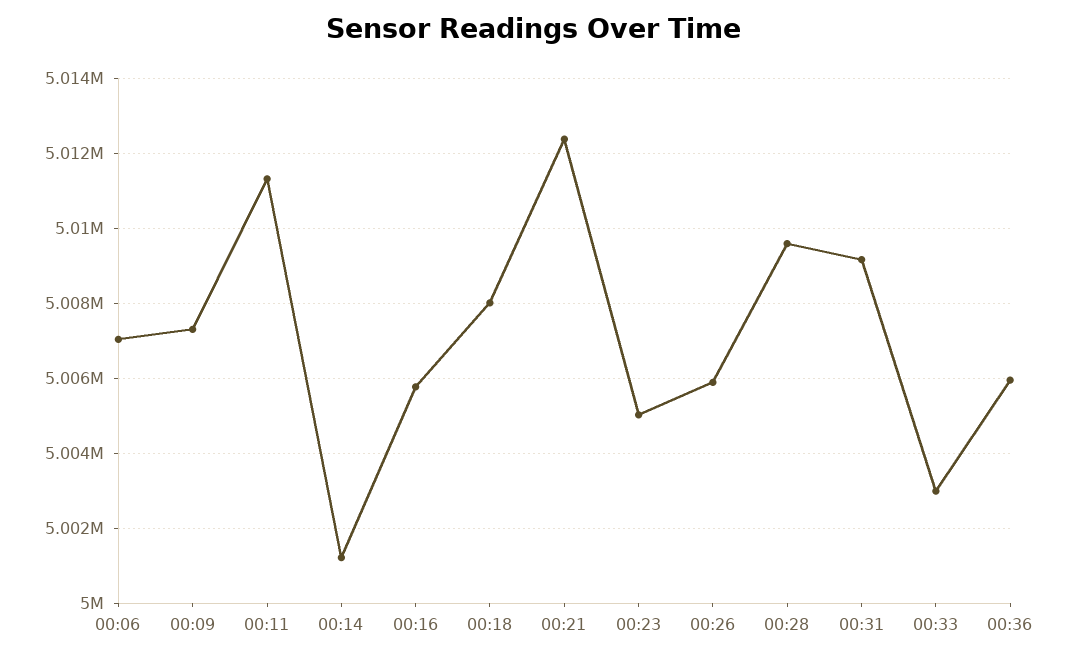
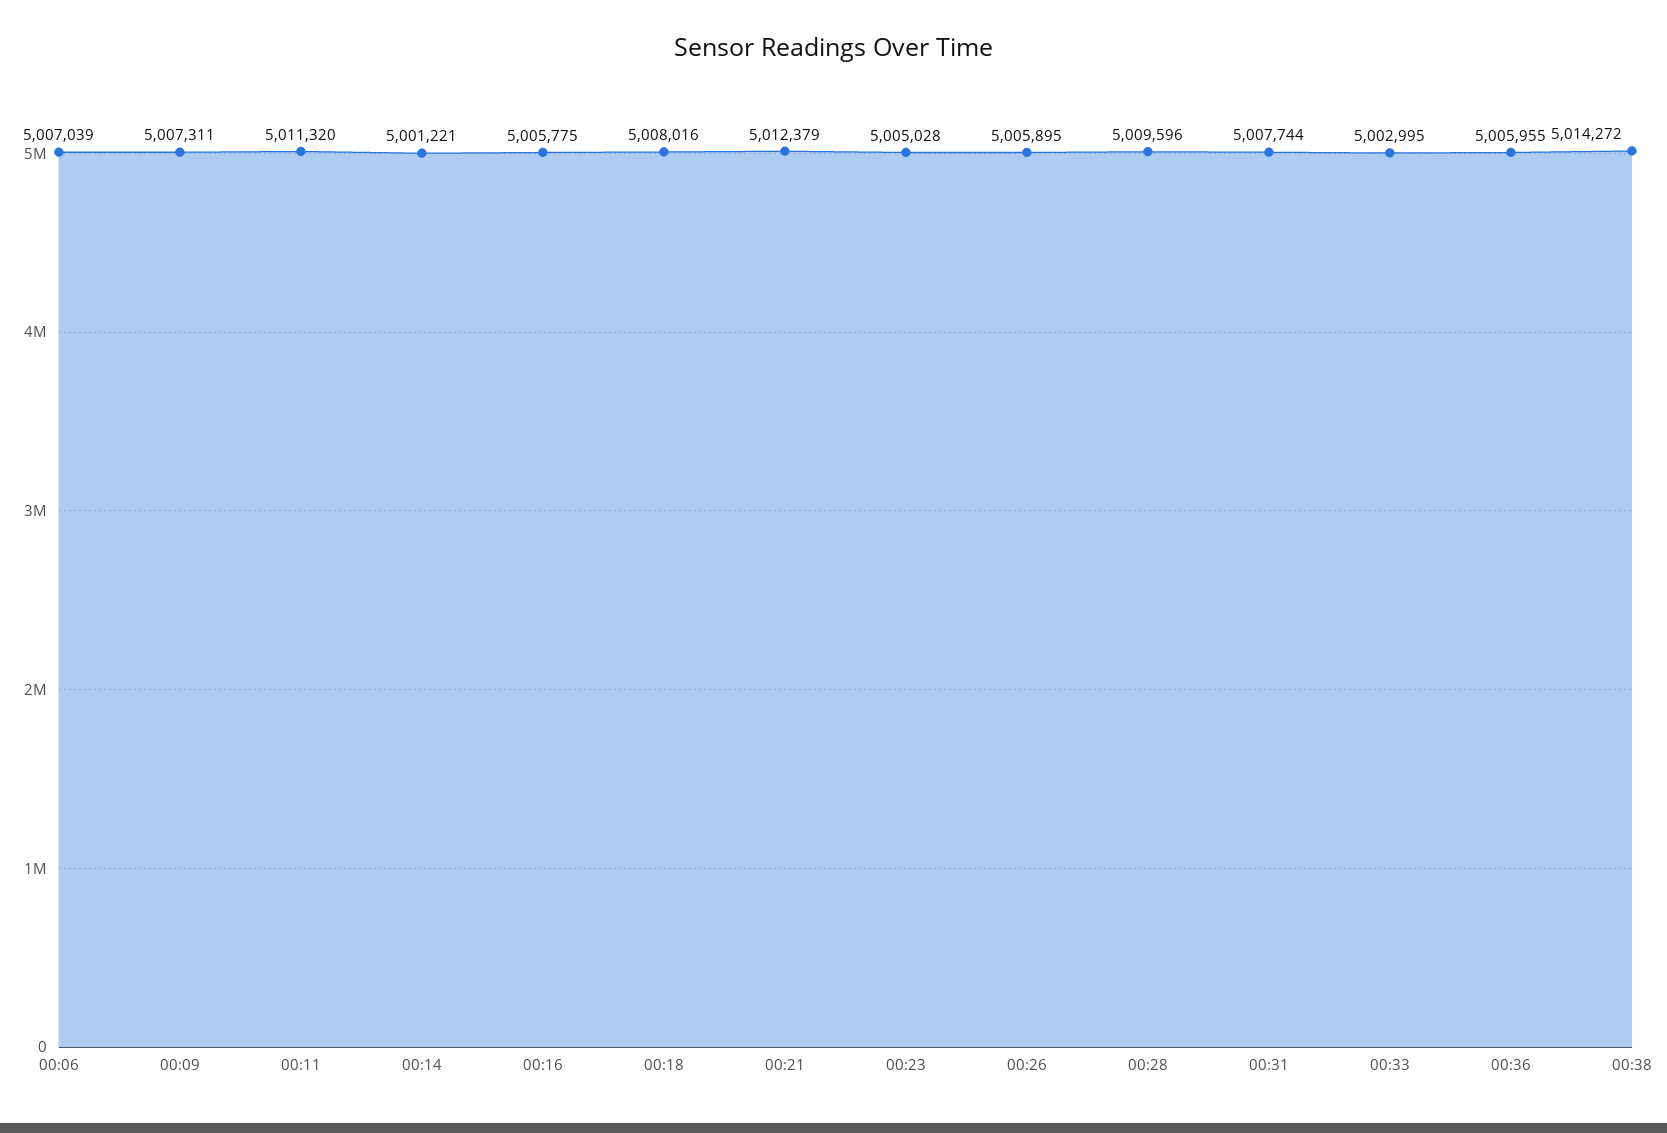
00:31: 5009200 -> 5007744
00:38: none -> 5014272

